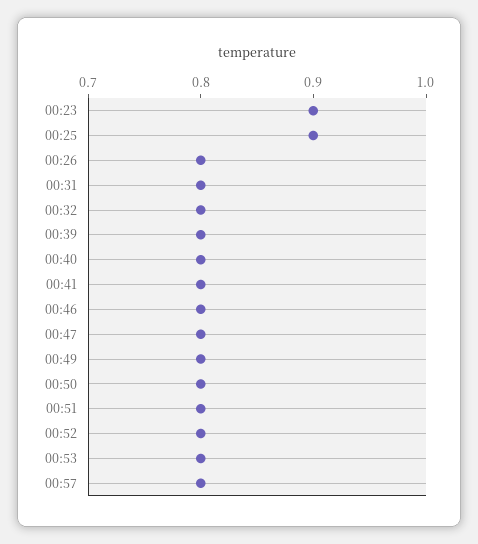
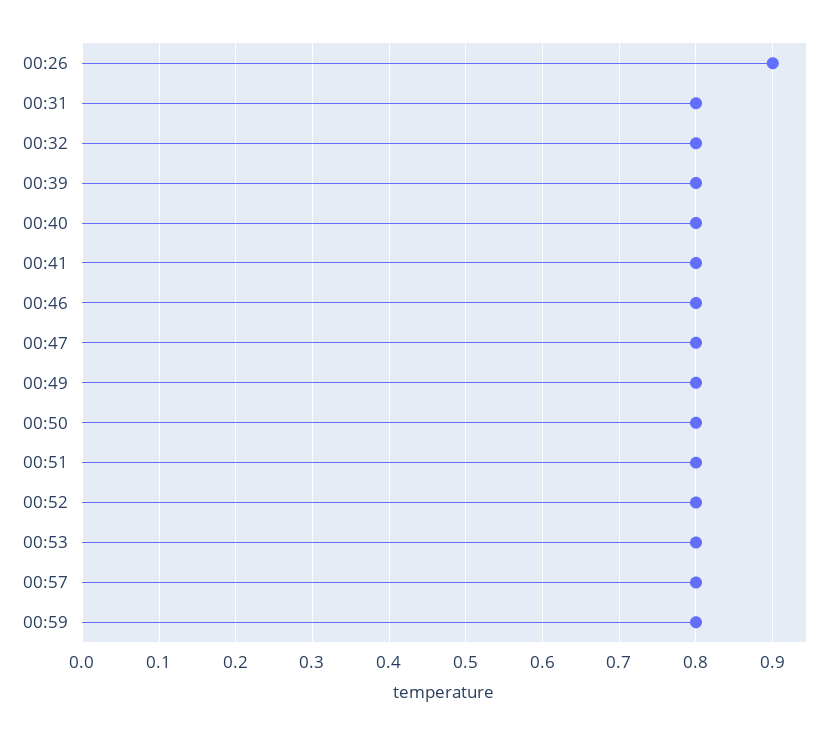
00:23: 0.9 -> none
00:25: 0.9 -> none
00:26: 0.8 -> 0.9
00:59: none -> 0.8

